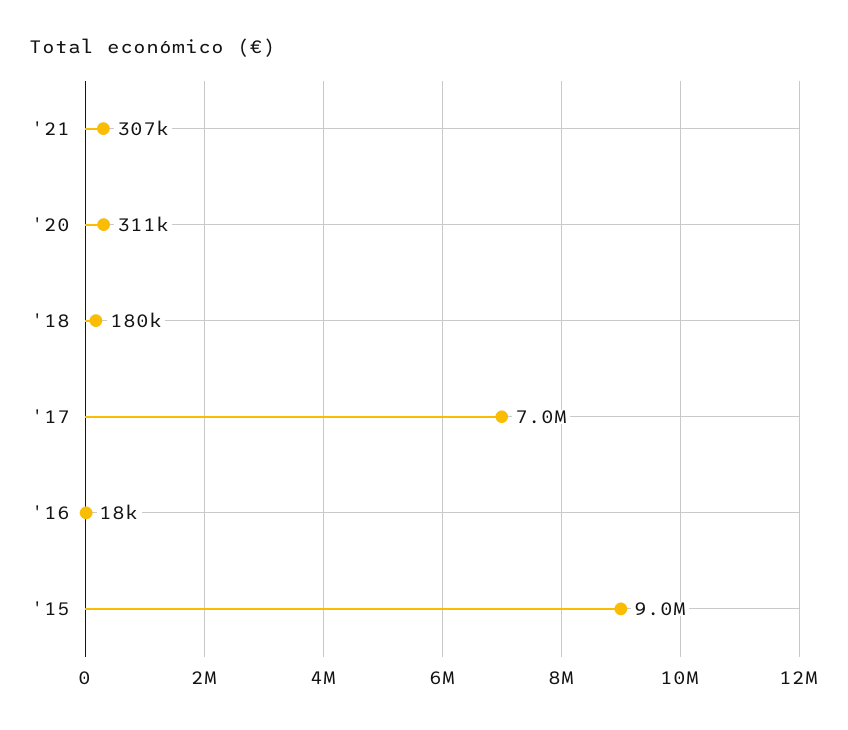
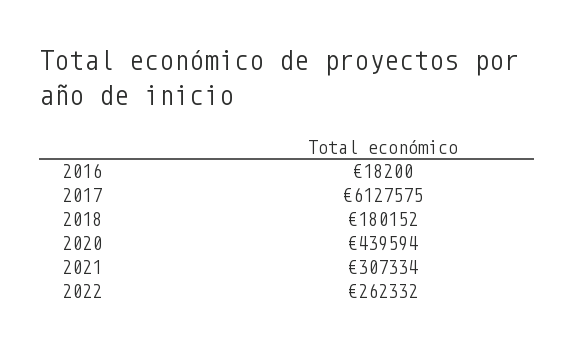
'20: 311000 -> 439594
'17: 7000000 -> 6127575
'15: 9000000 -> none
2022: none -> 262332

